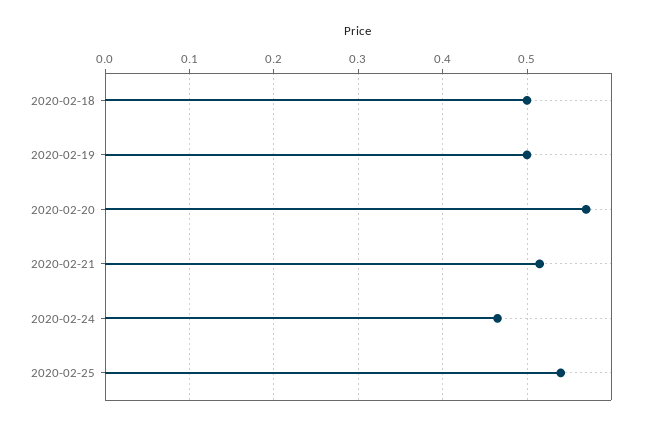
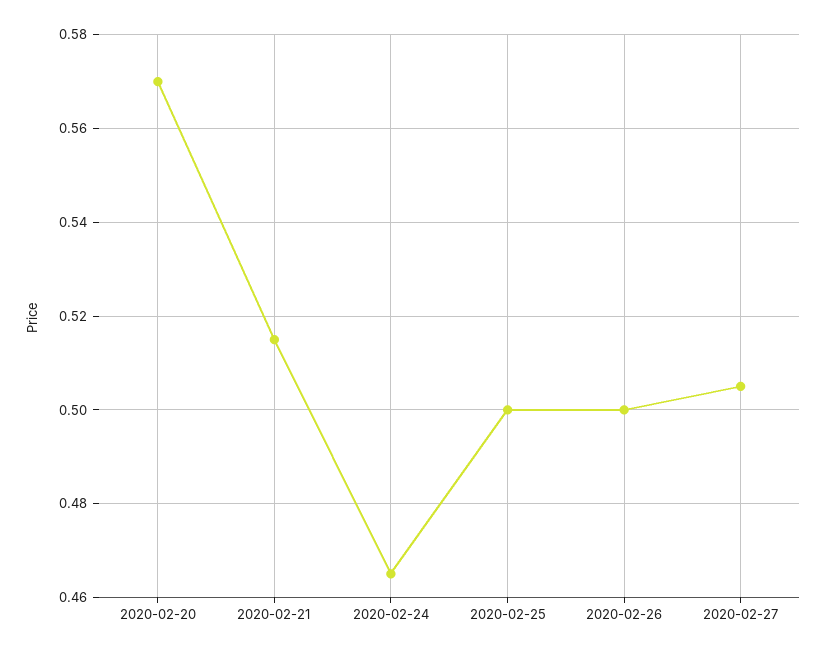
2020-02-18: 0.5 -> none
2020-02-19: 0.5 -> none
2020-02-25: 0.54 -> 0.5
2020-02-26: none -> 0.5
2020-02-27: none -> 0.505

